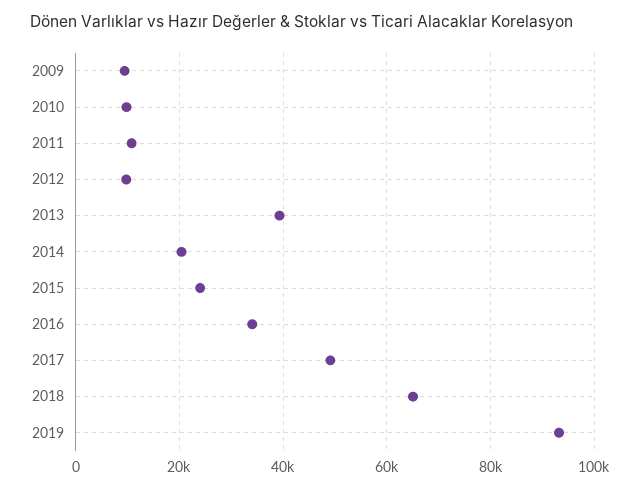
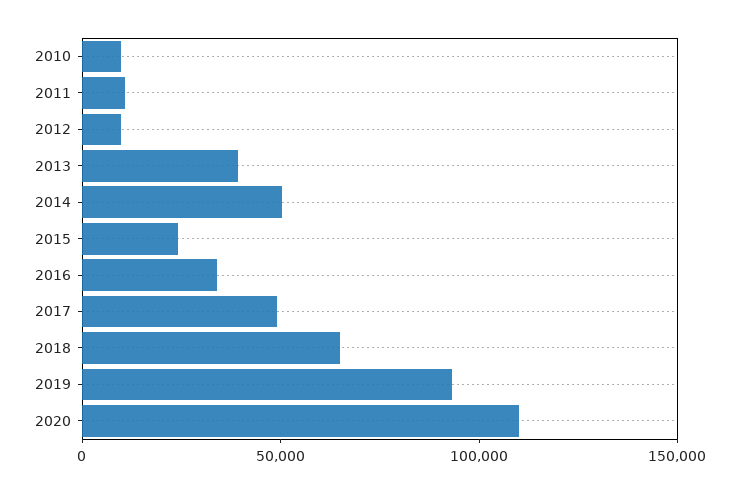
2009: 10000 -> none
2014: 20000 -> 50000
2020: none -> 110000

